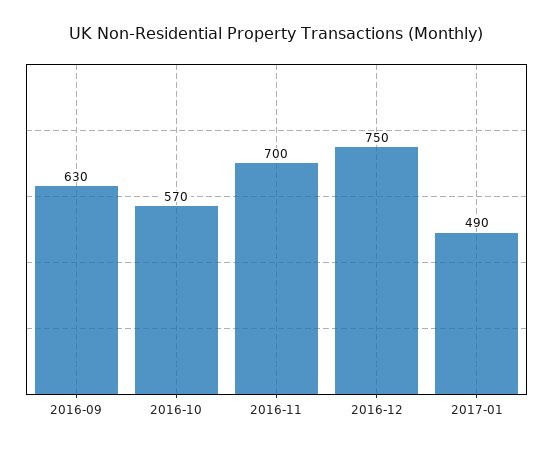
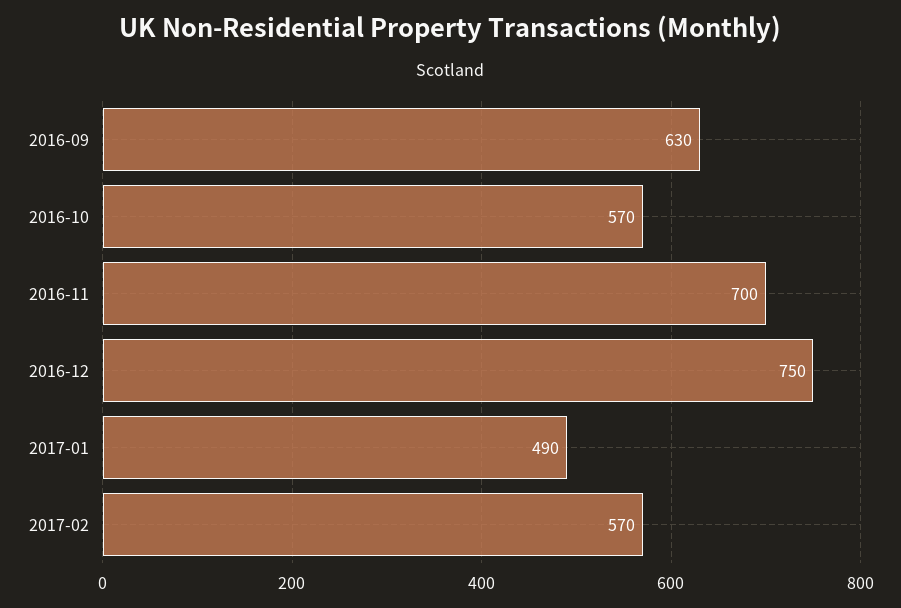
2017-02: none -> 570

